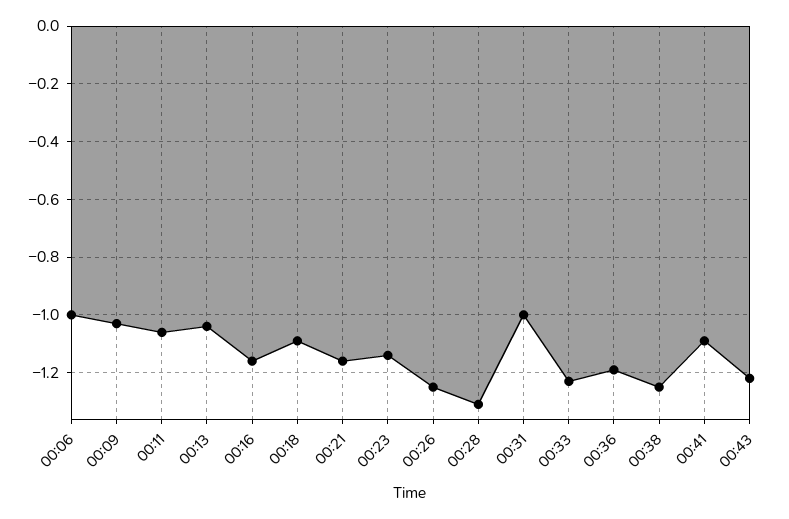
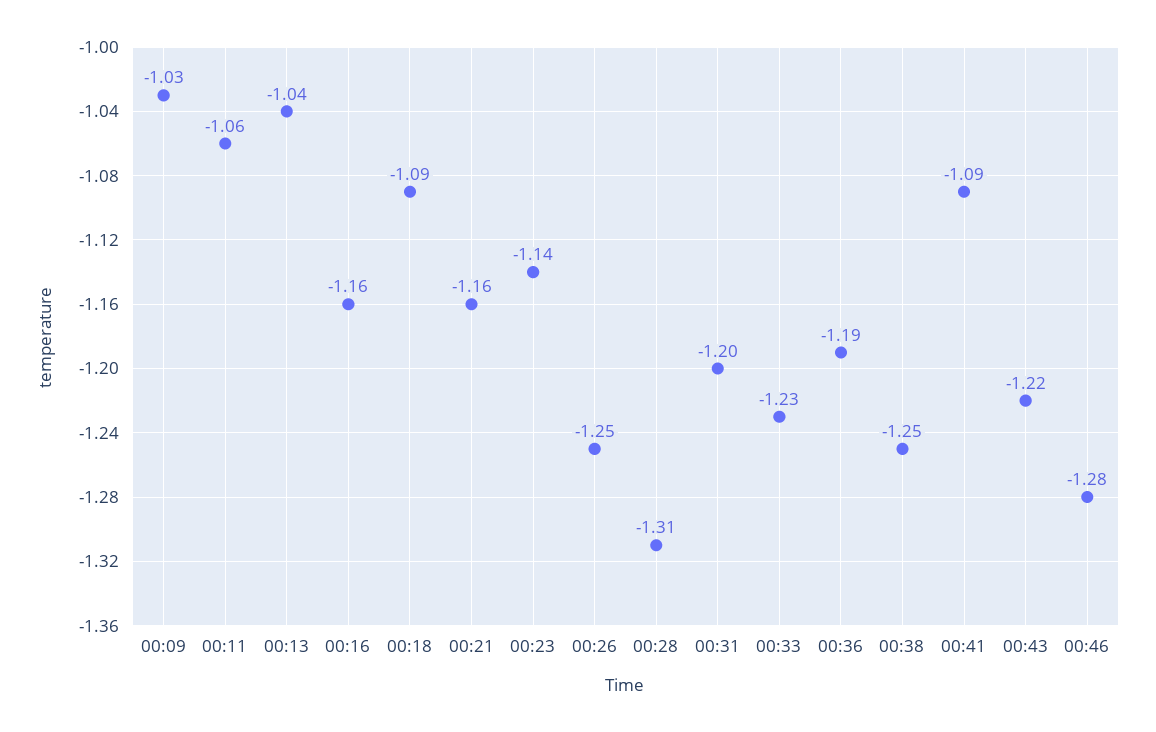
00:06: -1 -> none
00:31: -1 -> -1.2
00:46: none -> -1.28

